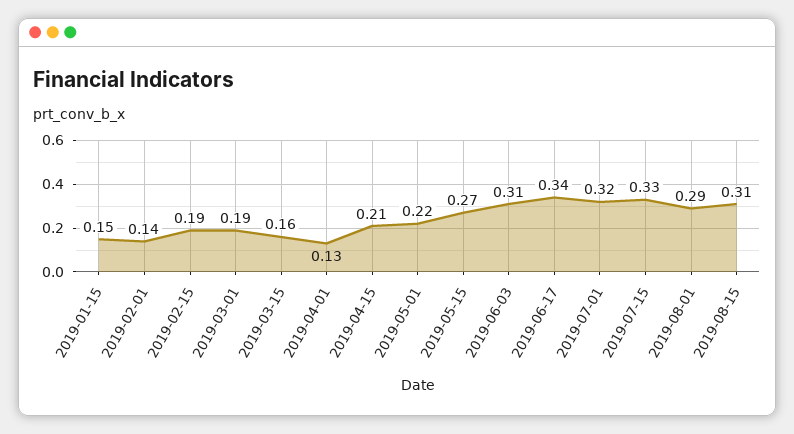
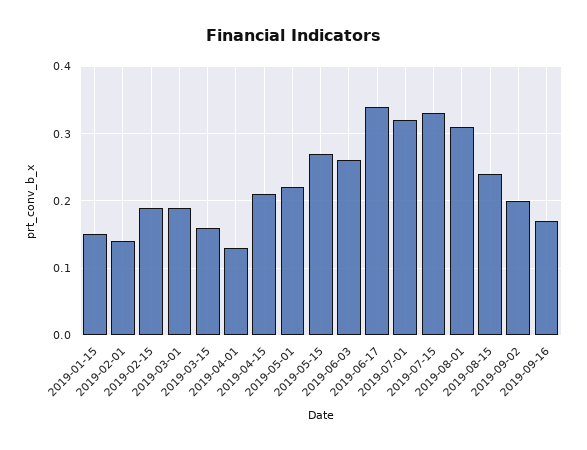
2019-06-03: 0.31 -> 0.26
2019-08-01: 0.29 -> 0.31
2019-08-15: 0.31 -> 0.24
2019-09-02: none -> 0.2
2019-09-16: none -> 0.17

